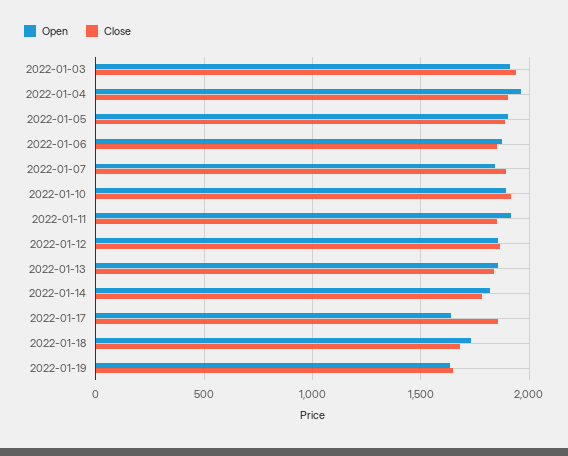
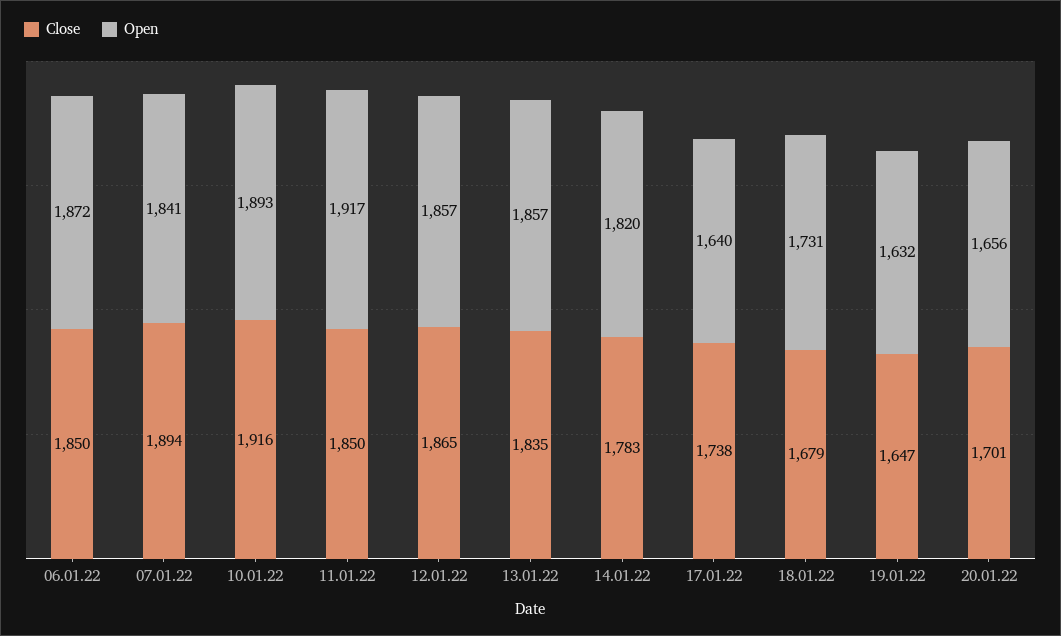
Open, 2022-01-03: 1900 -> none
Close, 2022-01-03: 1950 -> none
Open, 2022-01-04: 1950 -> none
Close, 2022-01-04: 1900 -> none
Open, 2022-01-05: 1900 -> none
Close, 2022-01-05: 1900 -> none
Close, 2022-01-17: 1850 -> 1738
Close, 20.01.22: none -> 1701
Open, 20.01.22: none -> 1656

